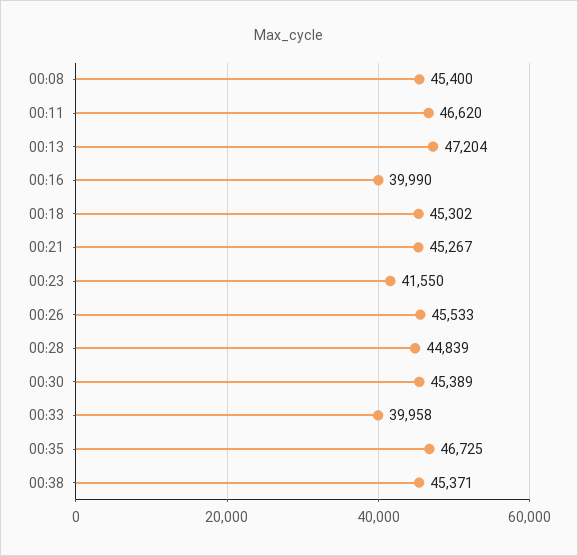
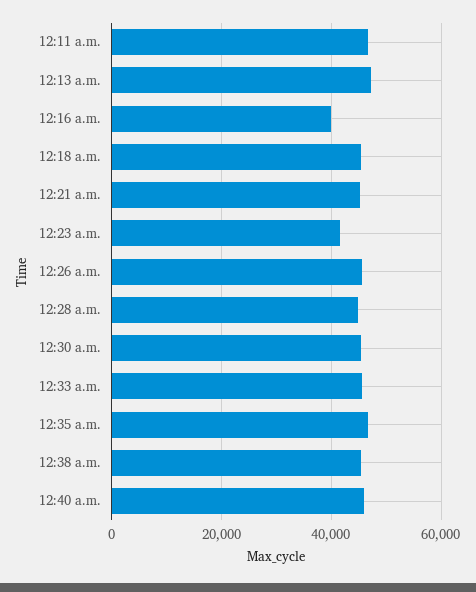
00:08: 45400 -> none
00:33: 39958 -> 46000
12:40 a.m.: none -> 46000

